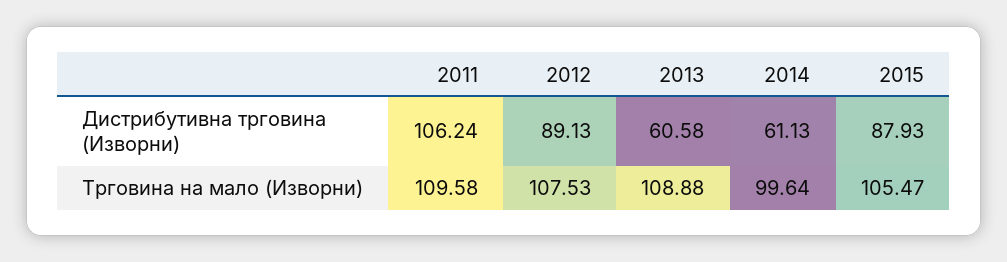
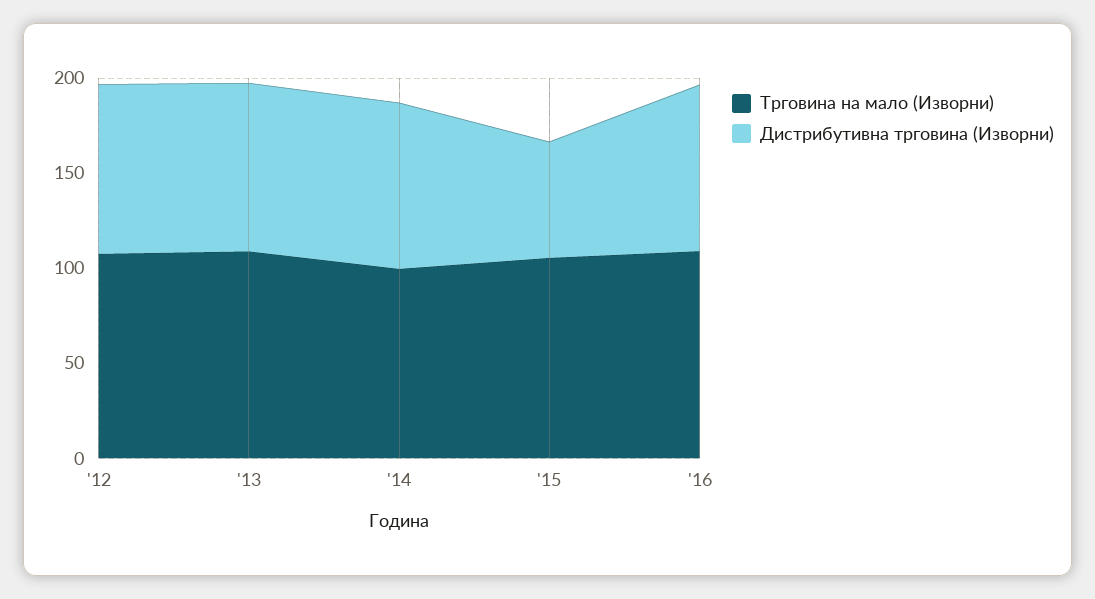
Дистрибутивна трговина (Изворни), 2011: 106.24 -> none
Дистрибутивна трговина (Изворни), 2013: 60.58 -> 90
Дистрибутивна трговина (Изворни), 2014: 61.13 -> 90
Дистрибутивна трговина (Изворни), 2015: 87.93 -> 60
Трговина на мало (Изворни), 2011: 109.58 -> none
Трговина на мало (Изворни), '16: none -> 110
Дистрибутивна трговина (Изворни), '16: none -> 90

